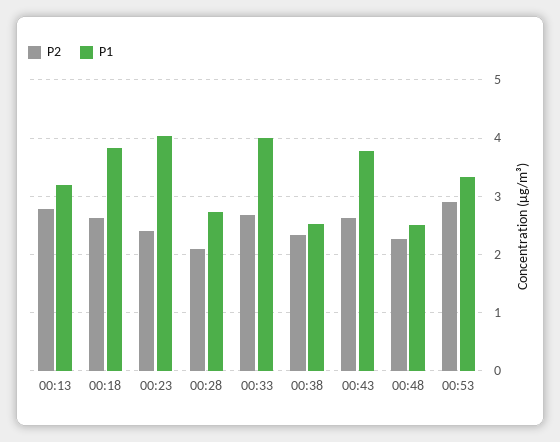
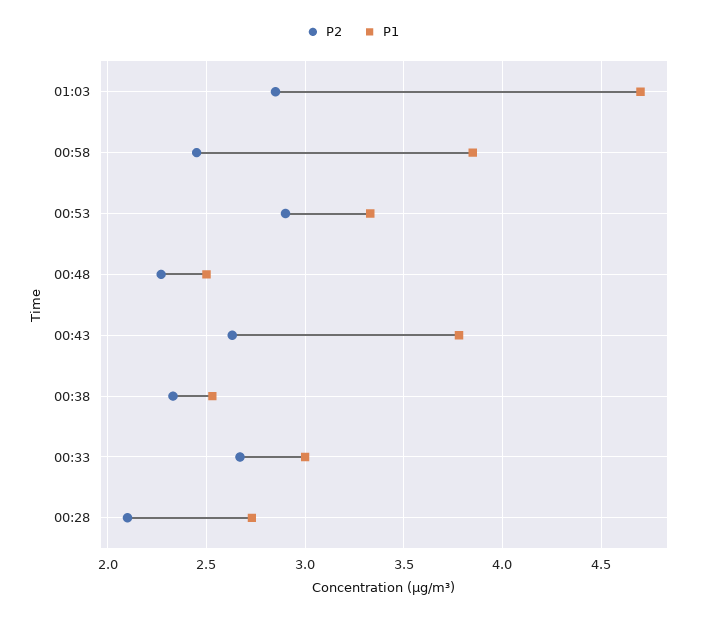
P2, 00:13: 2.8 -> none
P1, 00:13: 3.2 -> none
P2, 00:18: 2.6 -> none
P1, 00:18: 3.8 -> none
P2, 00:23: 2.4 -> none
P1, 00:23: 4 -> none
P1, 00:33: 4 -> 3
P2, 01:03: none -> 2.85
P1, 01:03: none -> 4.7
P2, 00:58: none -> 2.45
P1, 00:58: none -> 3.85

